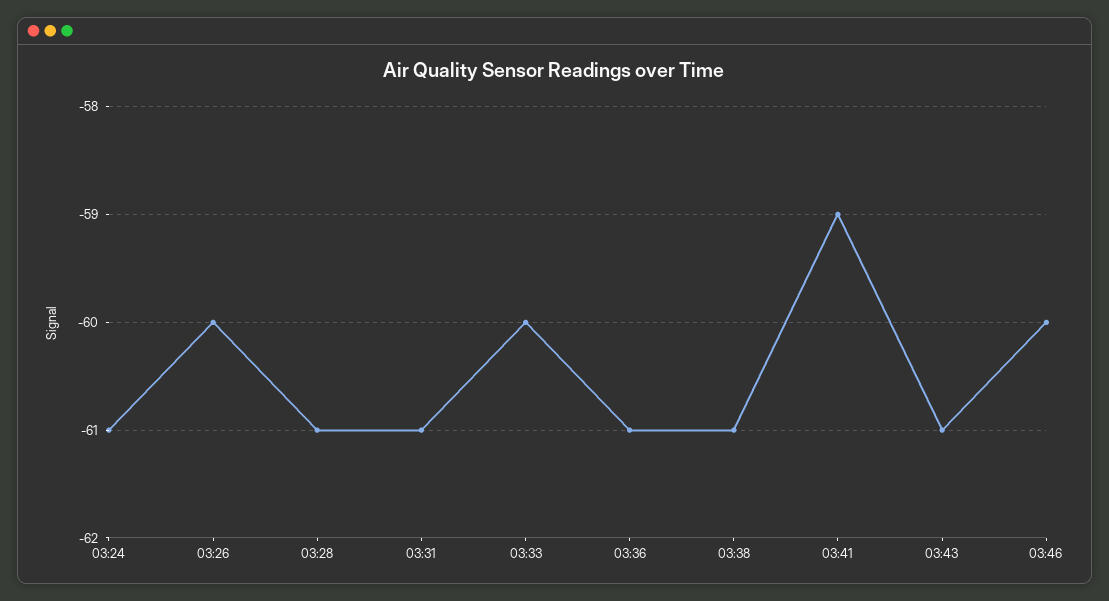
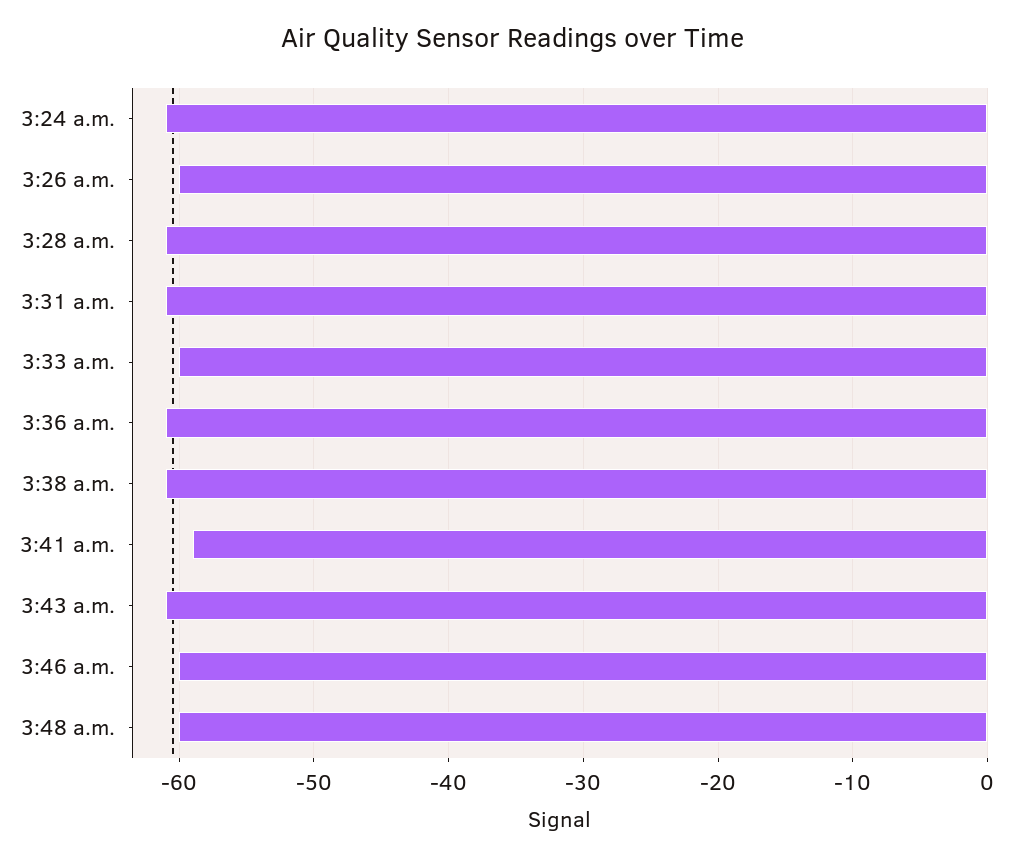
3:48 a.m.: none -> -60

